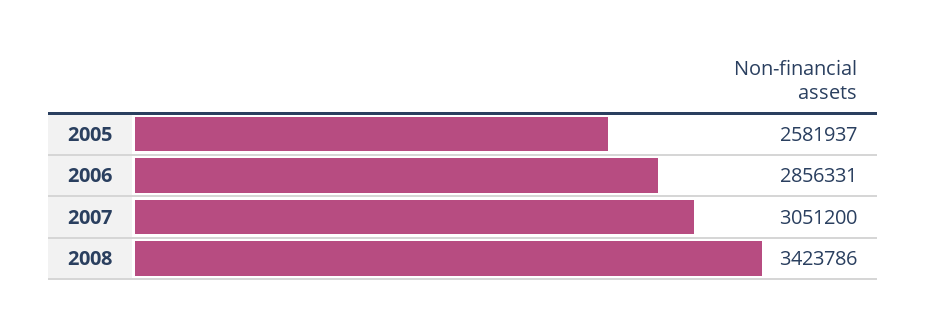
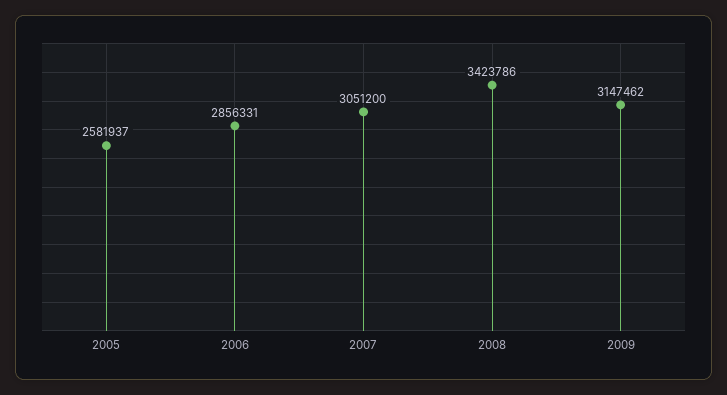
2009: none -> 3147462

